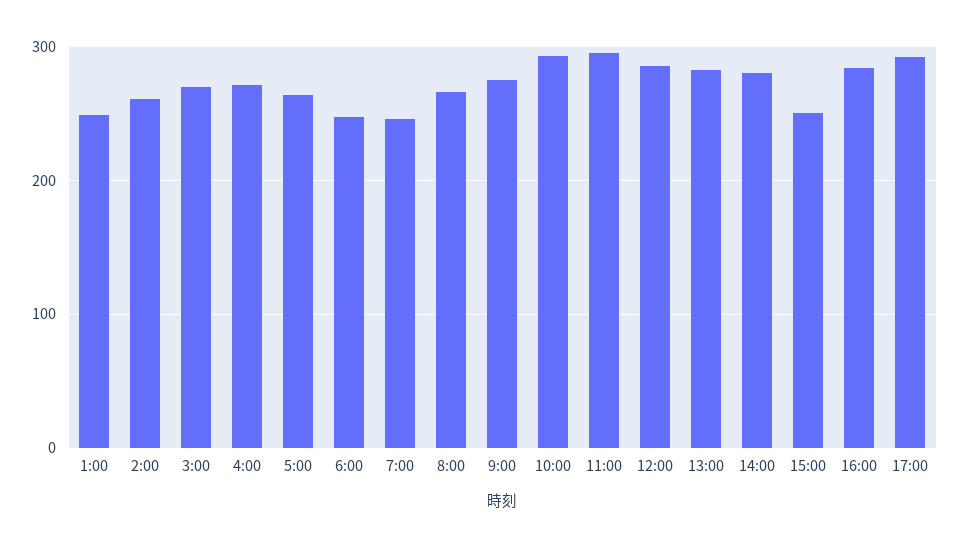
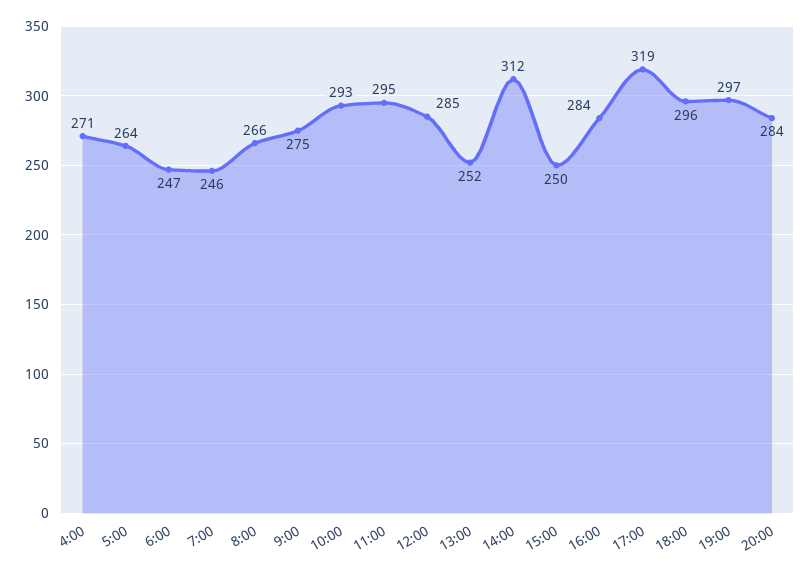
1:00: 250 -> none
2:00: 260 -> none
3:00: 270 -> none
13:00: 280 -> 252
14:00: 280 -> 312
17:00: 290 -> 319
18:00: none -> 296
19:00: none -> 297
20:00: none -> 284

